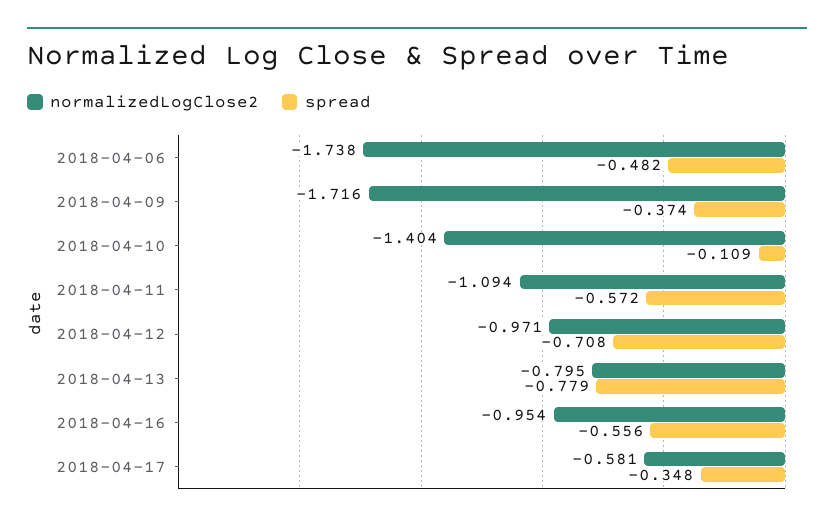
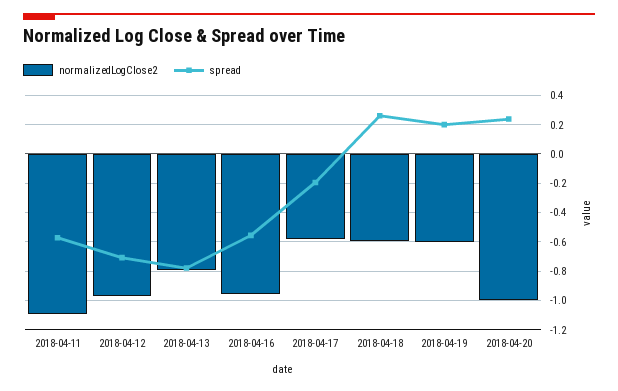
normalizedLogClose2, 2018-04-06: -1.738 -> none
spread, 2018-04-06: -0.482 -> none
normalizedLogClose2, 2018-04-09: -1.716 -> none
spread, 2018-04-09: -0.374 -> none
normalizedLogClose2, 2018-04-10: -1.404 -> none
spread, 2018-04-10: -0.109 -> none
spread, 2018-04-17: -0.348 -> -0.2
normalizedLogClose2, 2018-04-18: none -> -0.6
spread, 2018-04-18: none -> 0.25
normalizedLogClose2, 2018-04-19: none -> -0.6
spread, 2018-04-19: none -> 0.2
normalizedLogClose2, 2018-04-20: none -> -1
spread, 2018-04-20: none -> 0.25

